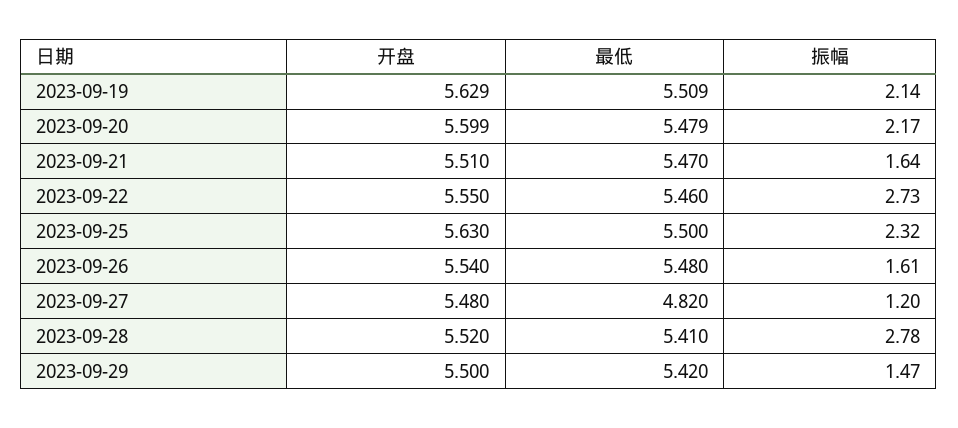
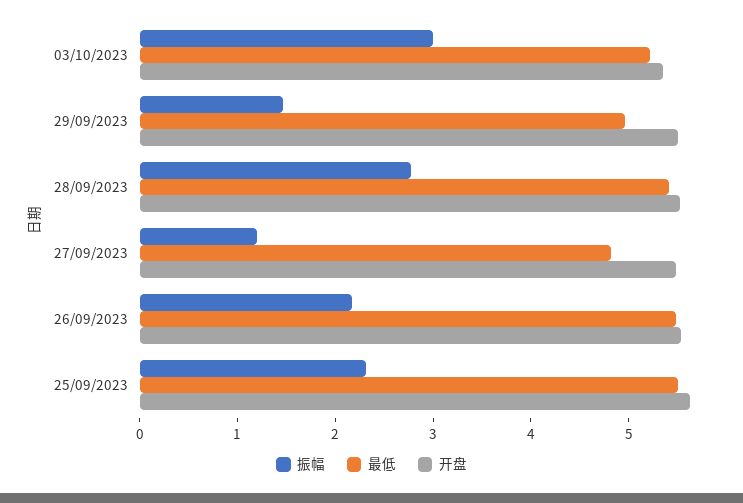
开盘, 2023-09-19: 5.629 -> none
最低, 2023-09-19: 5.509 -> none
振幅, 2023-09-19: 2.14 -> none
开盘, 2023-09-20: 5.599 -> none
最低, 2023-09-20: 5.479 -> none
振幅, 2023-09-20: 2.17 -> none
开盘, 2023-09-21: 5.51 -> none
最低, 2023-09-21: 5.47 -> none
振幅, 2023-09-21: 1.64 -> none
开盘, 2023-09-22: 5.55 -> none
最低, 2023-09-22: 5.46 -> none
振幅, 2023-09-22: 2.73 -> none
振幅, 2023-09-26: 1.61 -> 2.2
最低, 2023-09-29: 5.42 -> 5
振幅, 03/10/2023: none -> 3
最低, 03/10/2023: none -> 5.2
开盘, 03/10/2023: none -> 5.4

